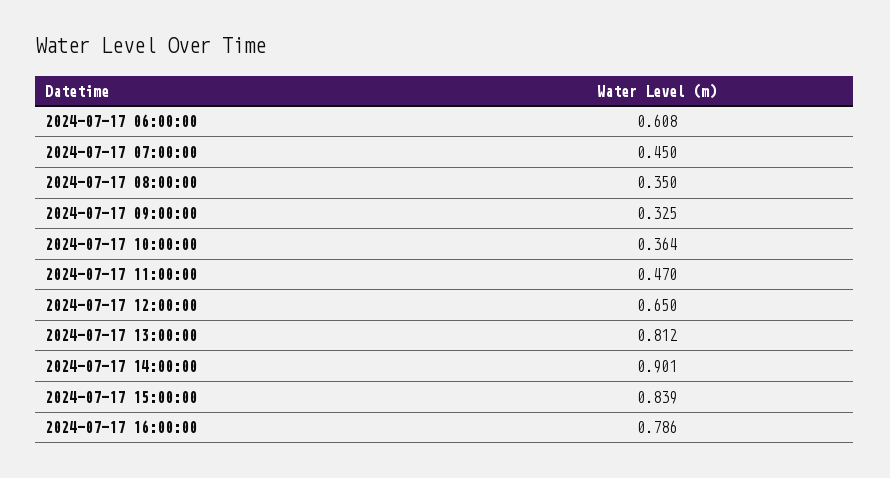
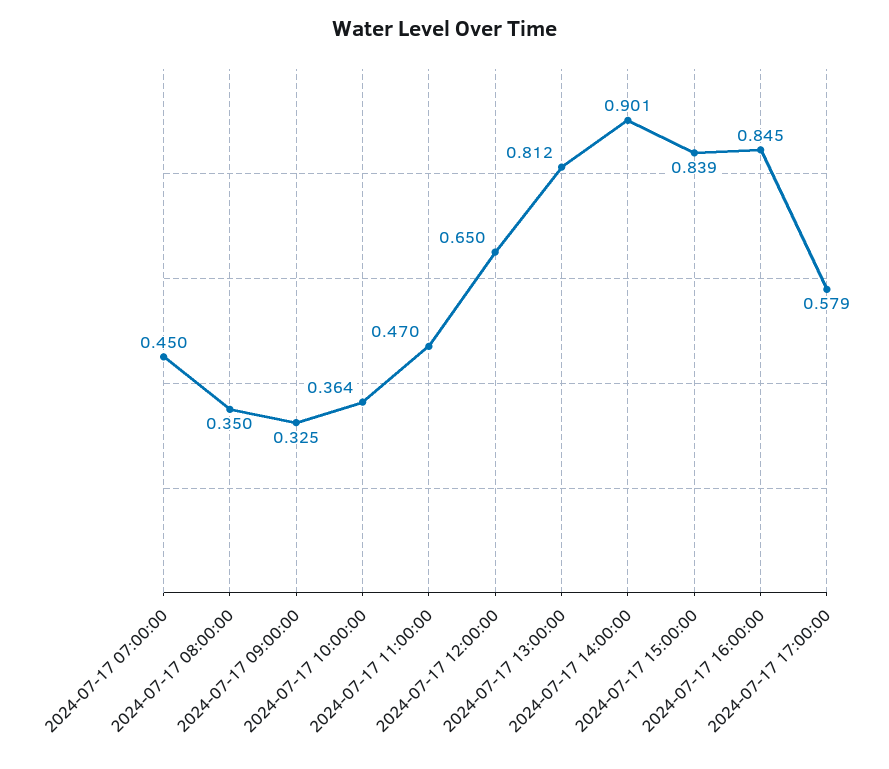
2024-07-17 06:00:00: 0.608 -> none
2024-07-17 16:00:00: 0.786 -> 0.845
2024-07-17 17:00:00: none -> 0.579

